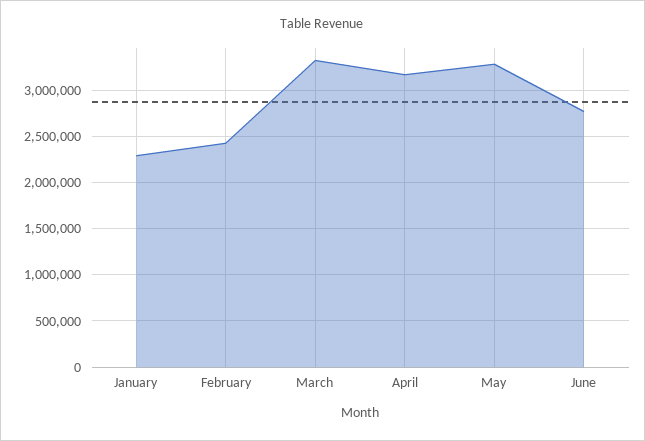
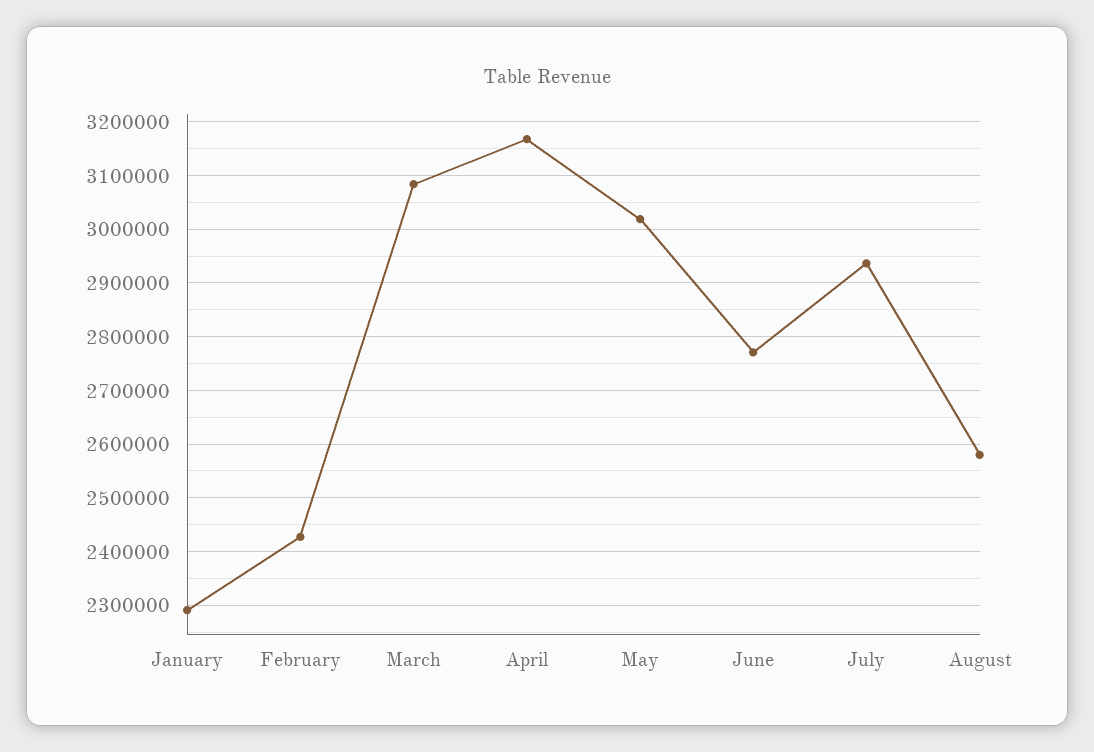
March: 3300000 -> 3080000
May: 3300000 -> 3020000
July: none -> 2940000
August: none -> 2580000

